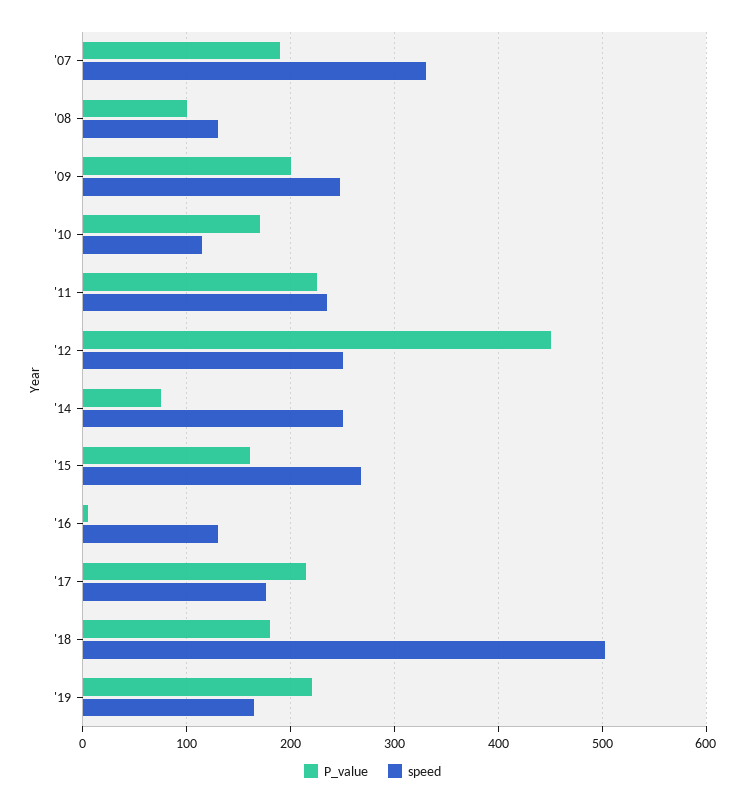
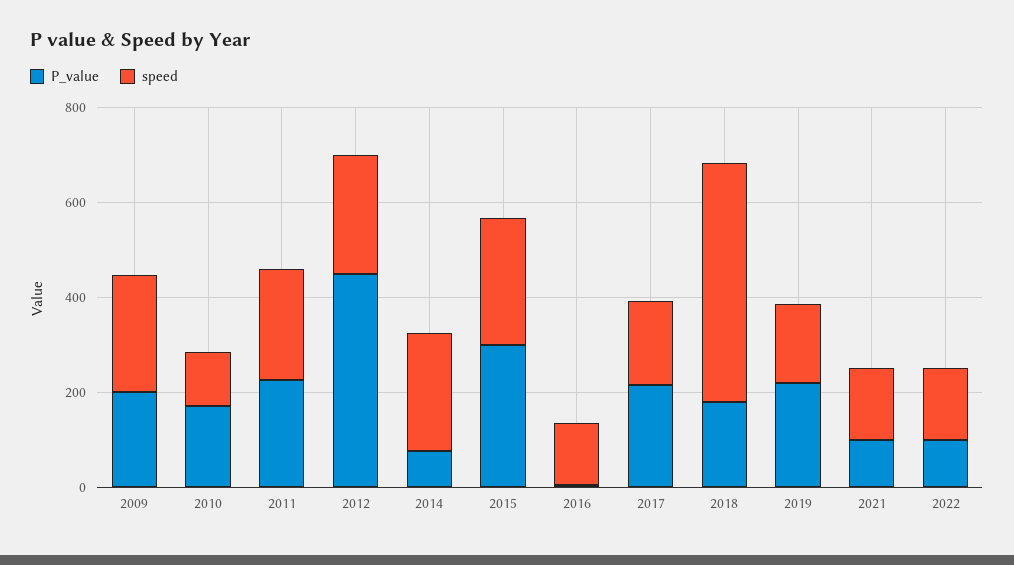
P_value, '07: 190 -> none
speed, '07: 330 -> none
P_value, '08: 100 -> none
speed, '08: 130 -> none
P_value, '15: 160 -> 300
P_value, 2021: none -> 100
speed, 2021: none -> 150
P_value, 2022: none -> 100
speed, 2022: none -> 150

